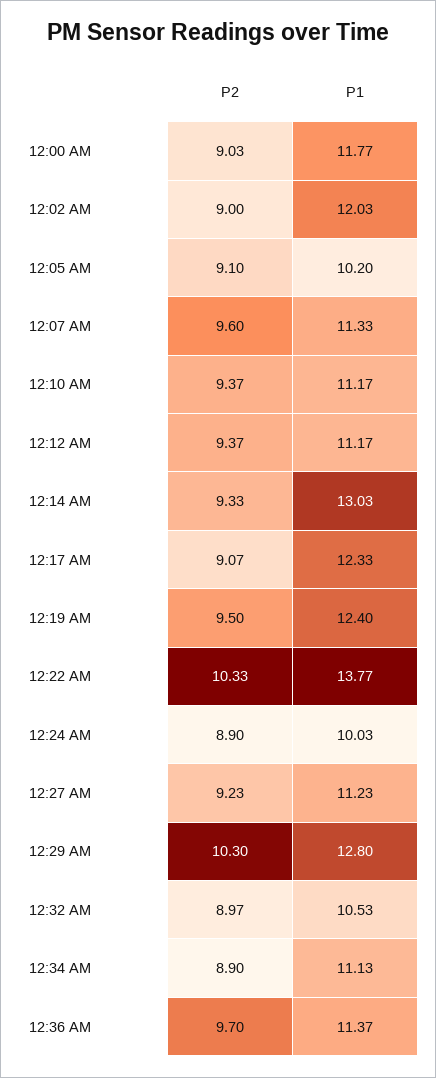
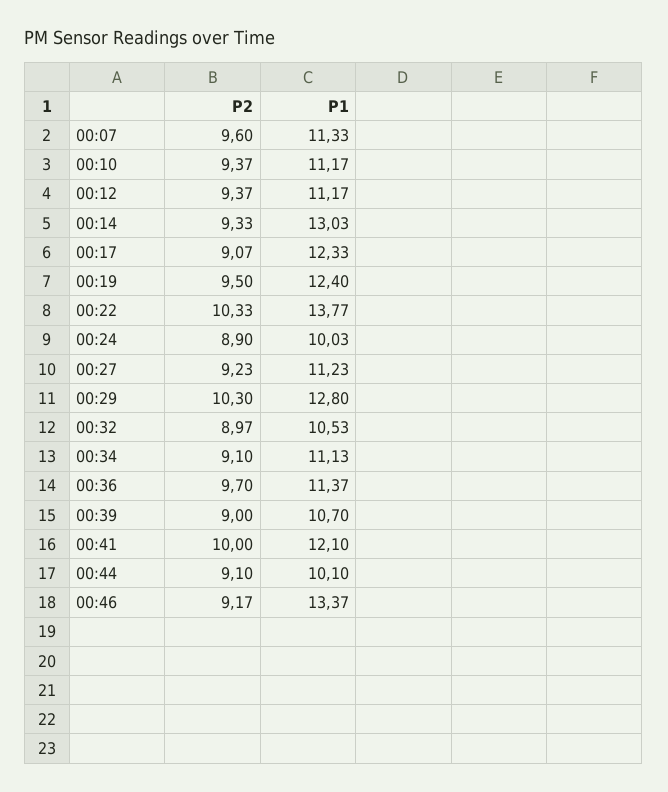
P2, 12:00 AM: 9.03 -> none
P1, 12:00 AM: 11.77 -> none
P2, 12:02 AM: 9 -> none
P1, 12:02 AM: 12.03 -> none
P2, 12:05 AM: 9.1 -> none
P1, 12:05 AM: 10.2 -> none
P2, 12:34 AM: 8.9 -> 9.1
P2, 00:39: none -> 9
P1, 00:39: none -> 10.7
P2, 00:41: none -> 10
P1, 00:41: none -> 12.1
P2, 00:44: none -> 9.1
P1, 00:44: none -> 10.1
P2, 00:46: none -> 9.17
P1, 00:46: none -> 13.37

